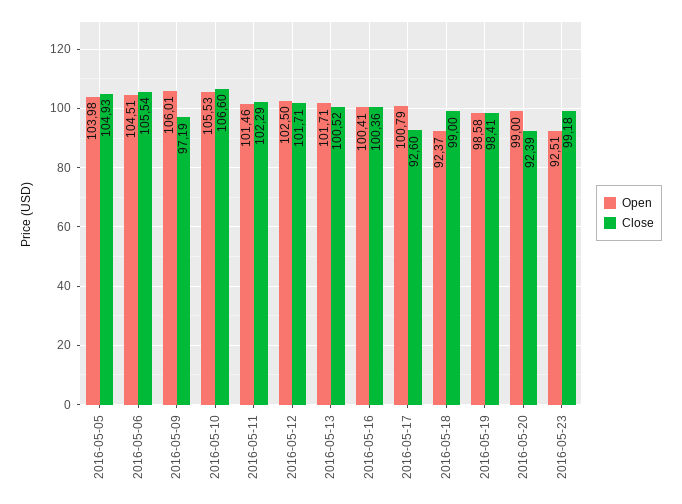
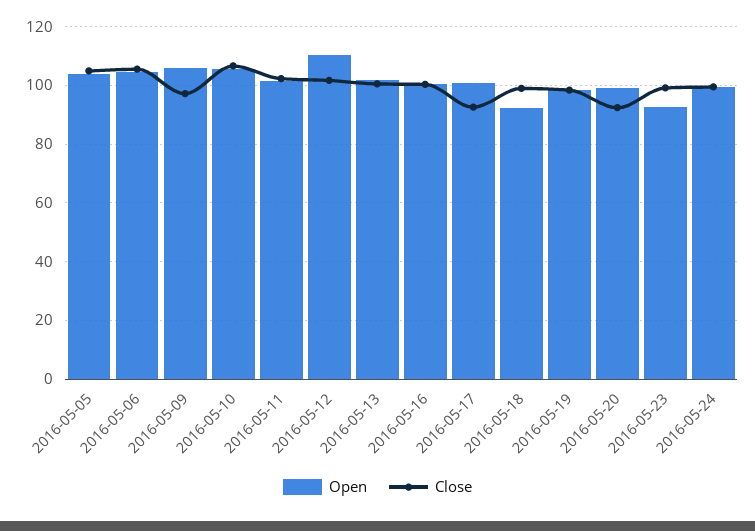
Open, 2016-05-12: 102.5 -> 110
Open, 2016-05-24: none -> 100
Close, 2016-05-24: none -> 100

